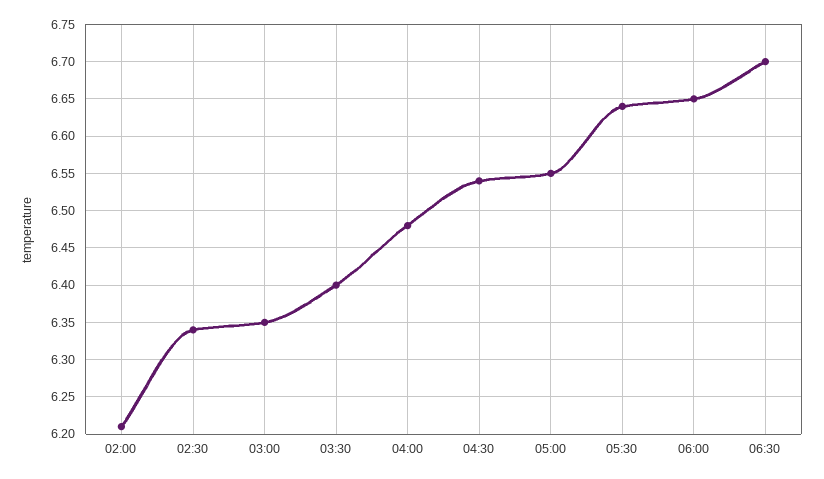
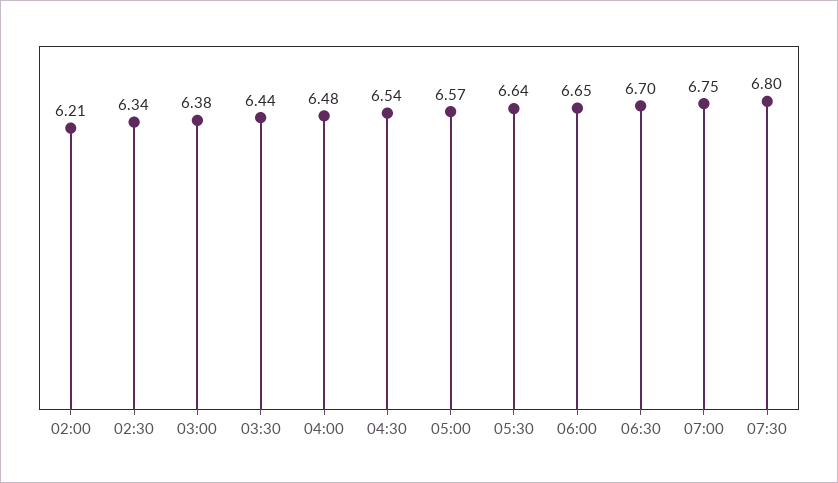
03:00: 6.35 -> 6.38
03:30: 6.4 -> 6.44
05:00: 6.55 -> 6.57
07:00: none -> 6.75
07:30: none -> 6.8

